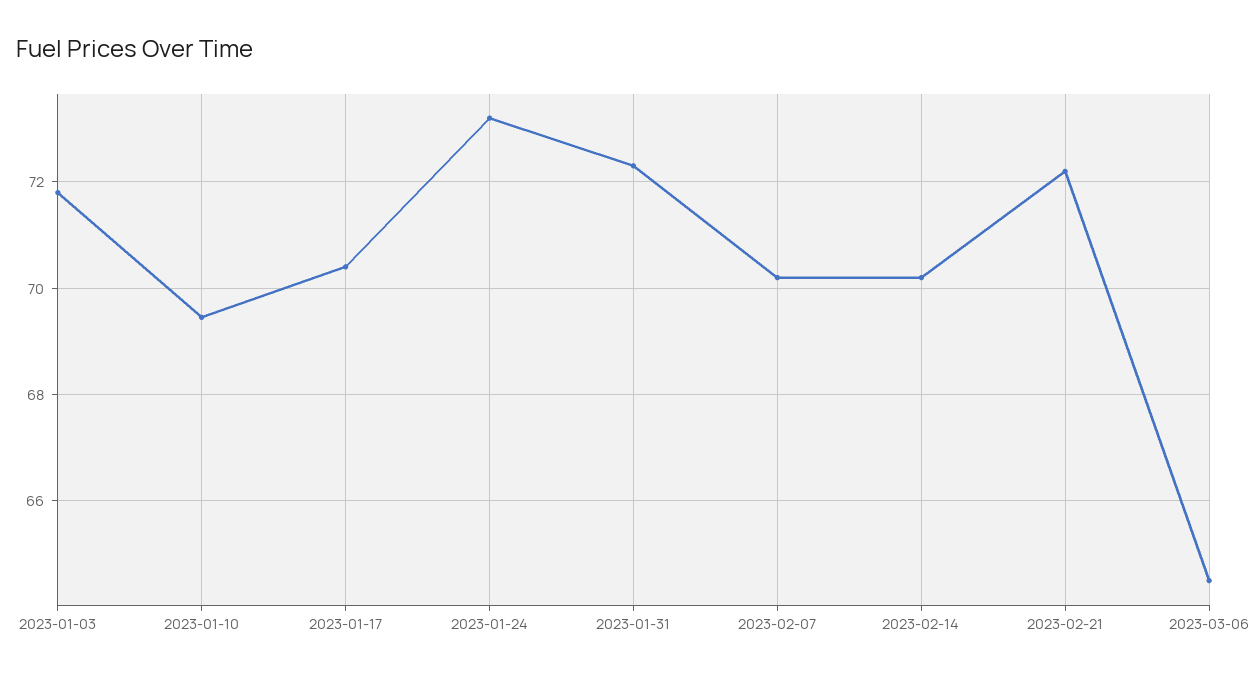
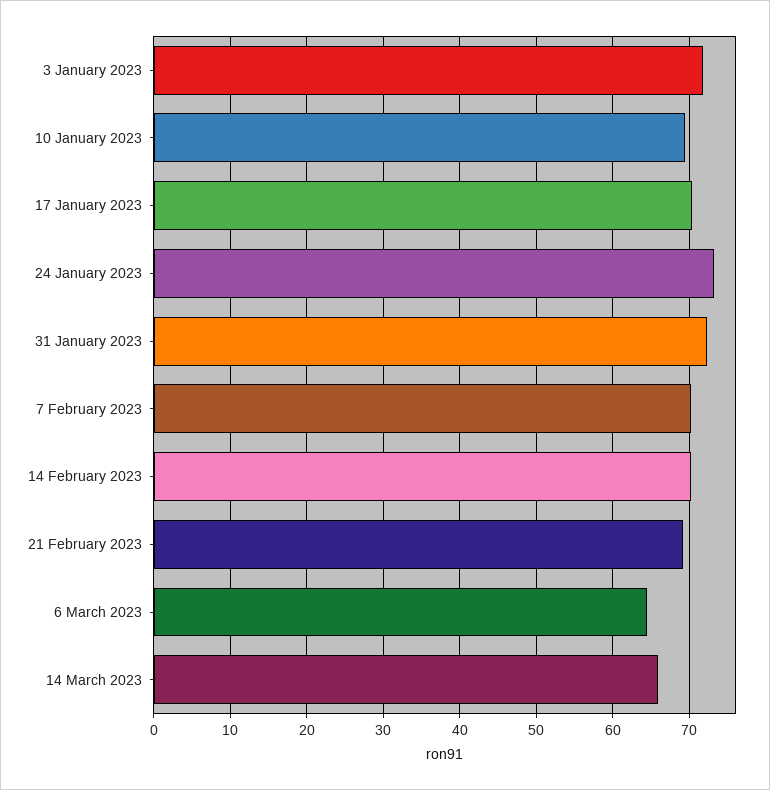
2023-02-21: 72.2 -> 69
14 March 2023: none -> 66

